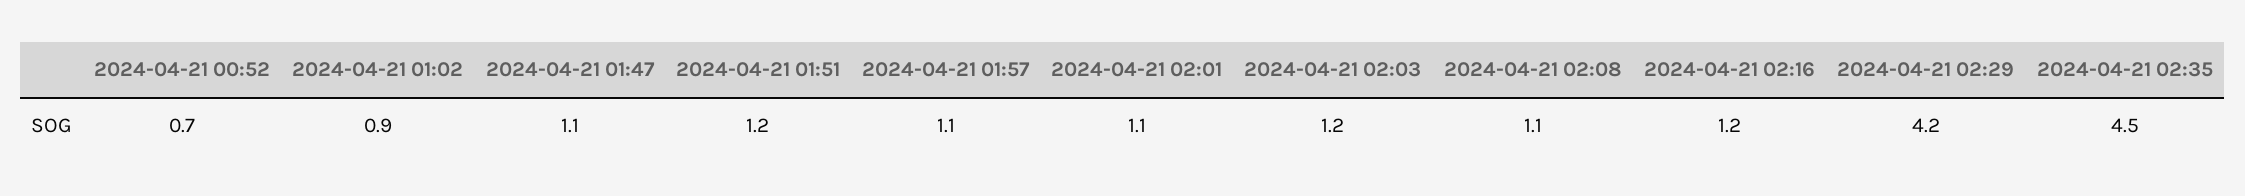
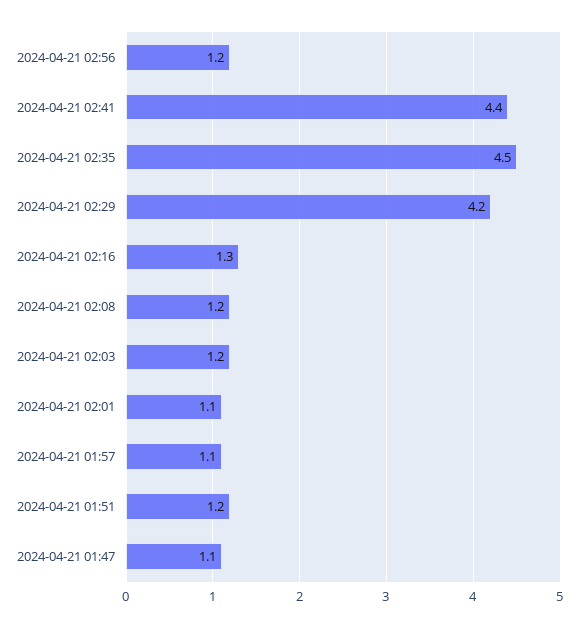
2024-04-21 00:52: 0.7 -> none
2024-04-21 01:02: 0.9 -> none
2024-04-21 02:08: 1.1 -> 1.2
2024-04-21 02:16: 1.2 -> 1.3
2024-04-21 02:56: none -> 1.2
2024-04-21 02:41: none -> 4.4

